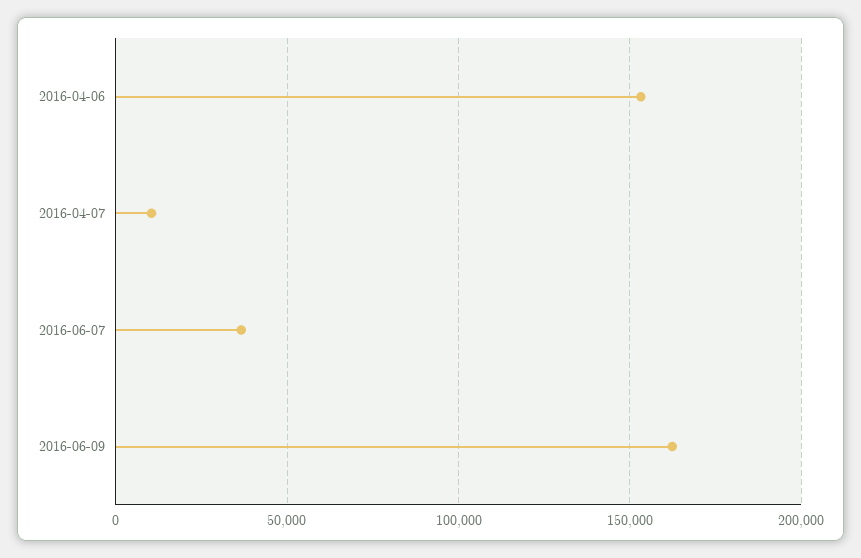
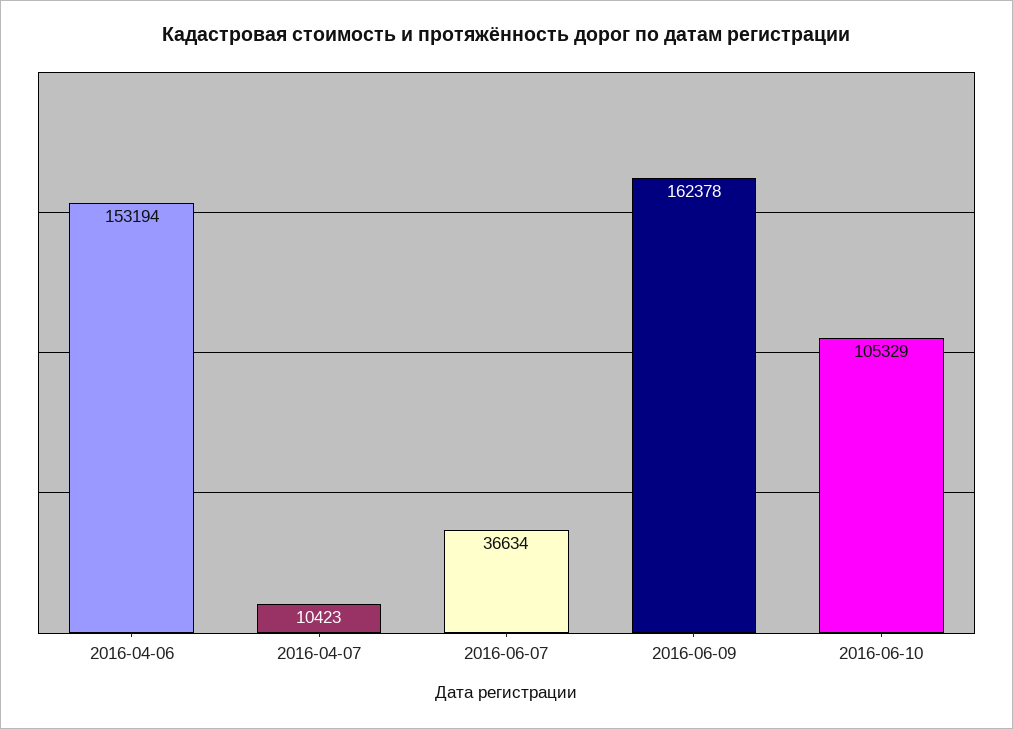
2016-06-10: none -> 105329

